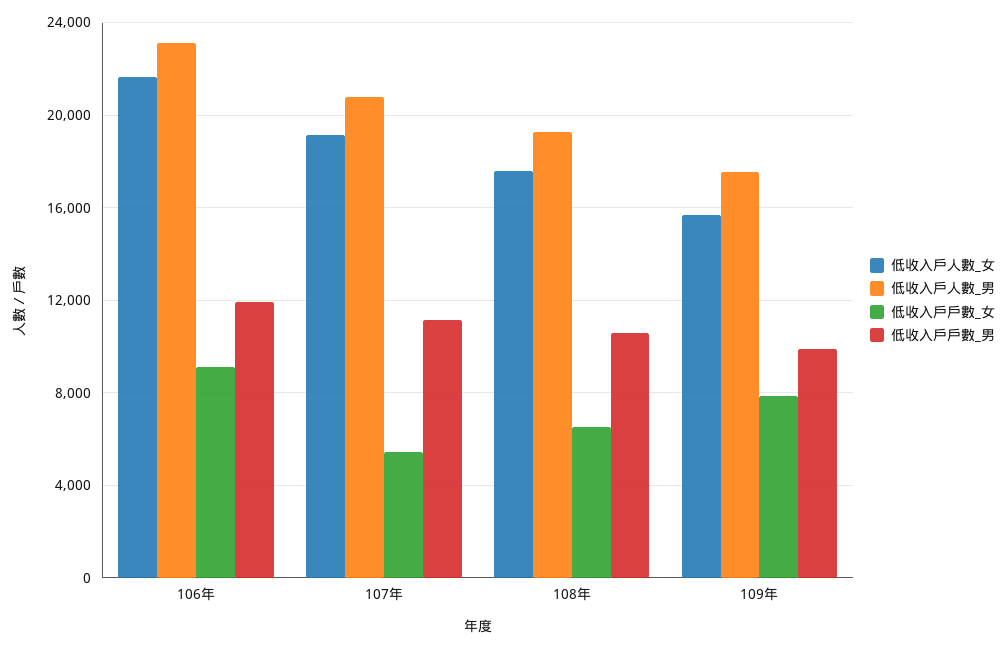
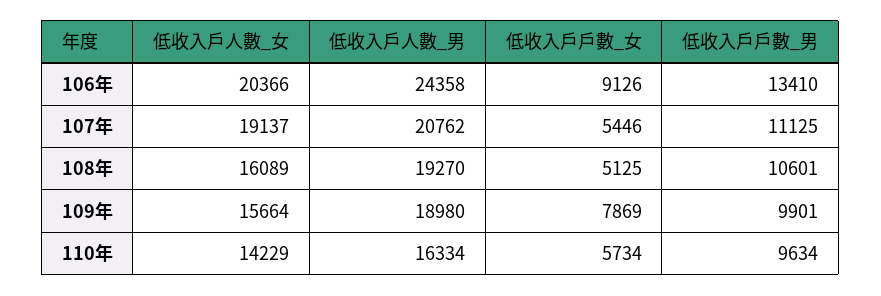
低收入戶人數_女, 106年: 21500 -> 20366
低收入戶人數_男, 106年: 23000 -> 24358
低收入戶戶數_男, 106年: 12000 -> 13410
低收入戶人數_女, 108年: 17500 -> 16089
低收入戶戶數_女, 108年: 6500 -> 5125
低收入戶人數_男, 109年: 17500 -> 18980
低收入戶人數_女, 110年: none -> 14229
低收入戶人數_男, 110年: none -> 16334
低收入戶戶數_女, 110年: none -> 5734
低收入戶戶數_男, 110年: none -> 9634

